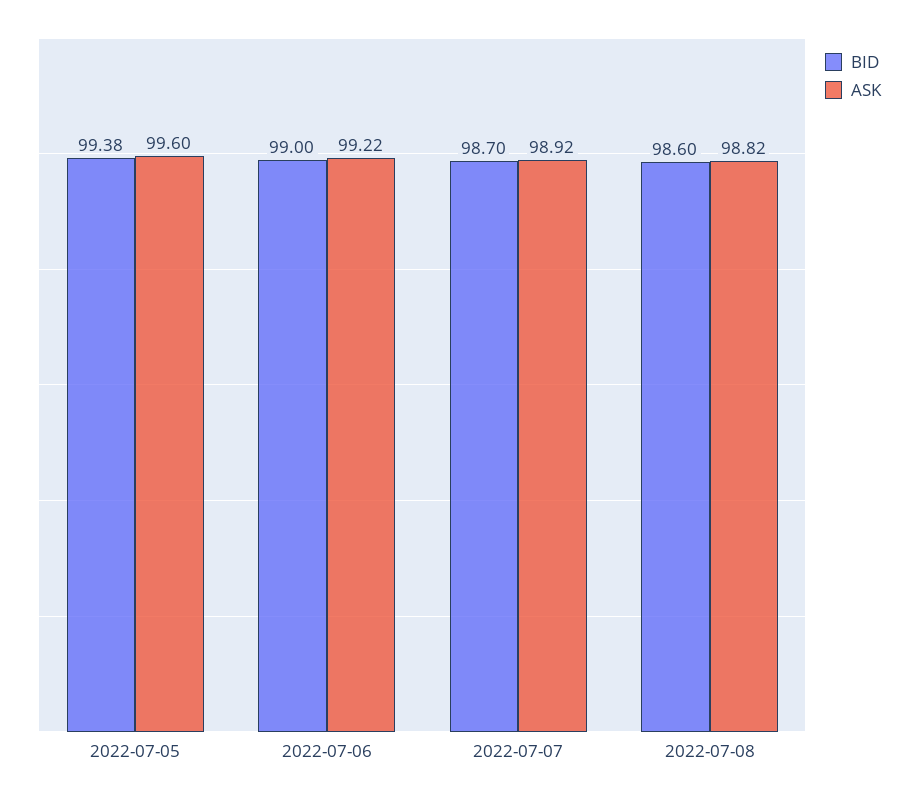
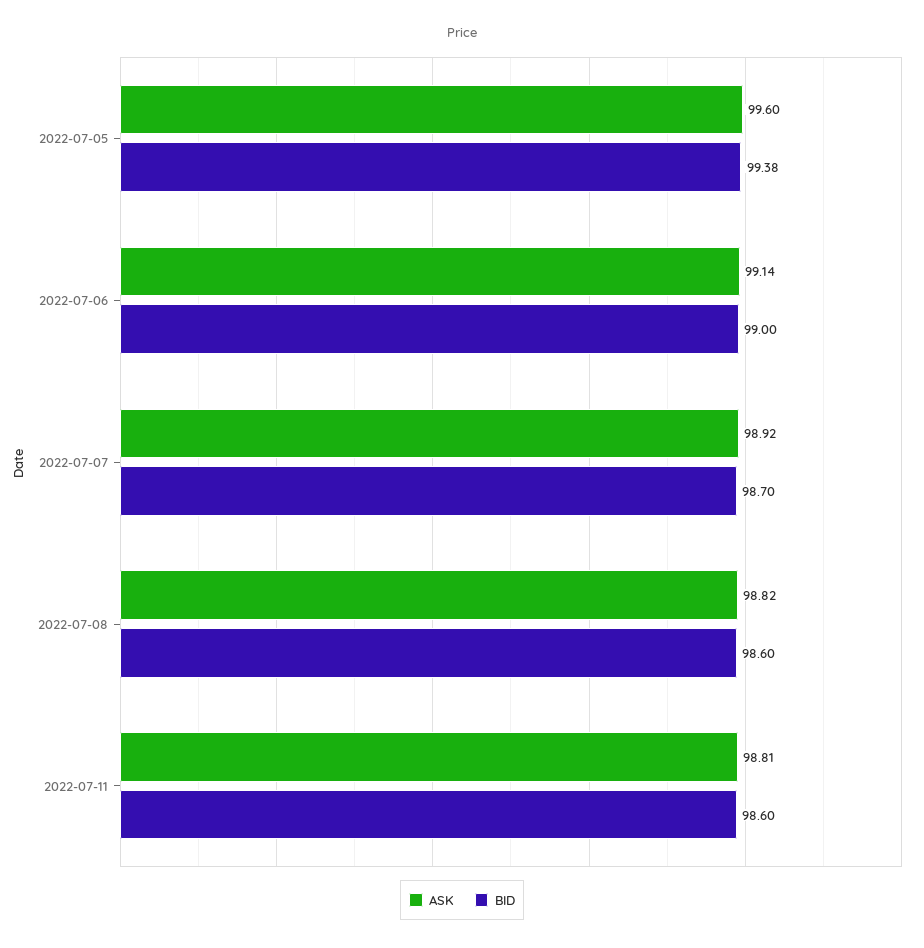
ASK, 2022-07-06: 99.22 -> 99.14
ASK, 2022-07-11: none -> 98.81
BID, 2022-07-11: none -> 98.6

